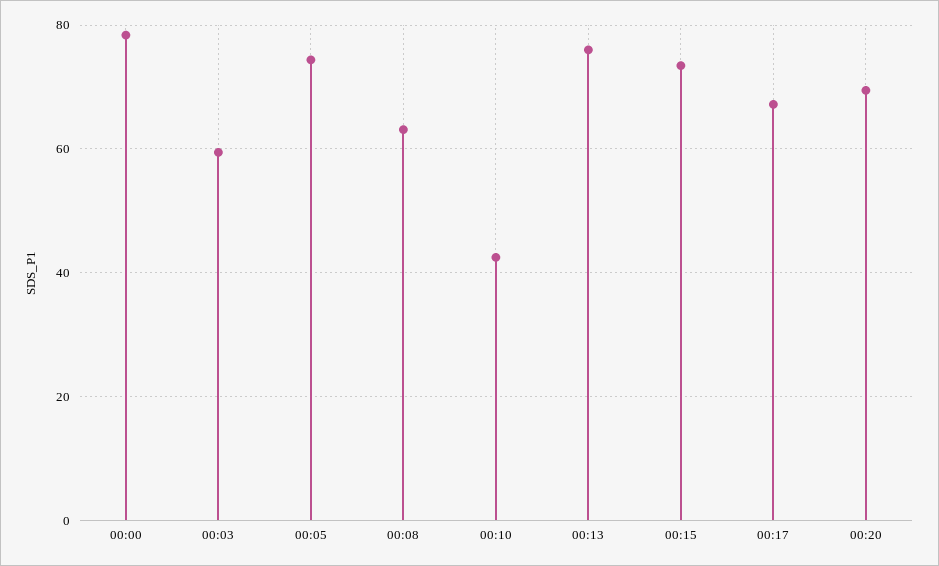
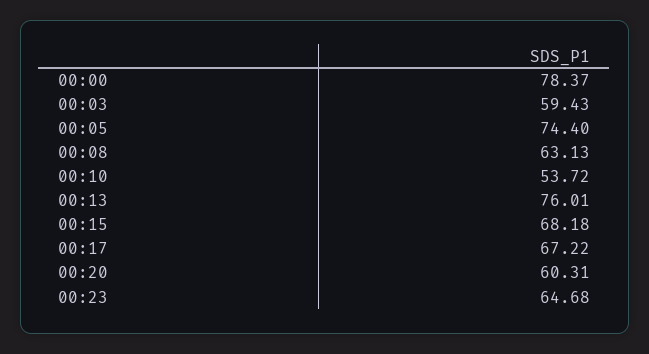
00:10: 42 -> 53.72
00:15: 74 -> 68.18
00:20: 70 -> 60.31
00:23: none -> 64.68

